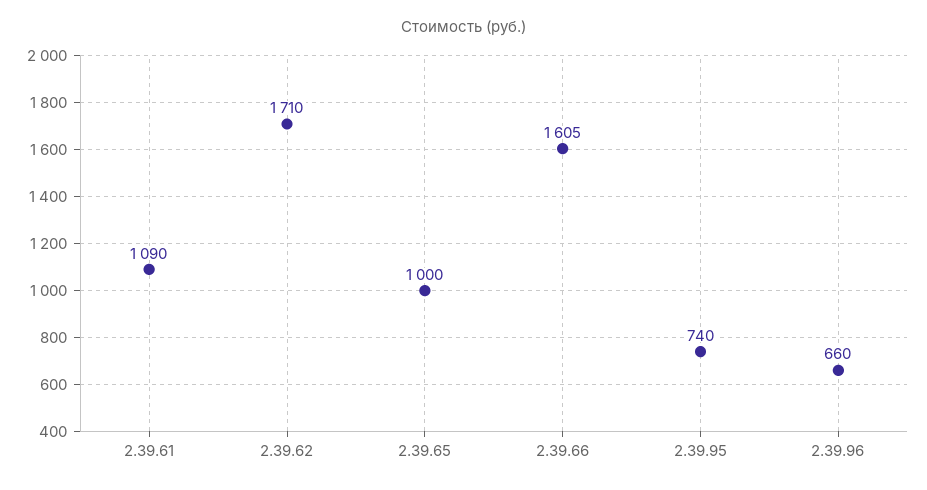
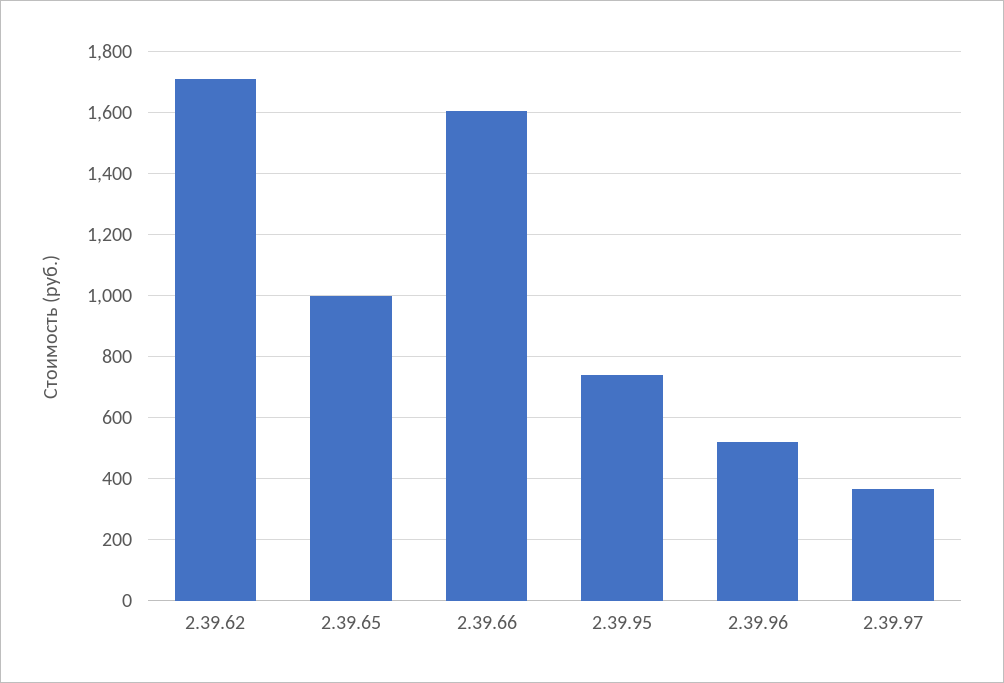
2.39.61: 1090 -> none
2.39.96: 660 -> 520
2.39.97: none -> 360

